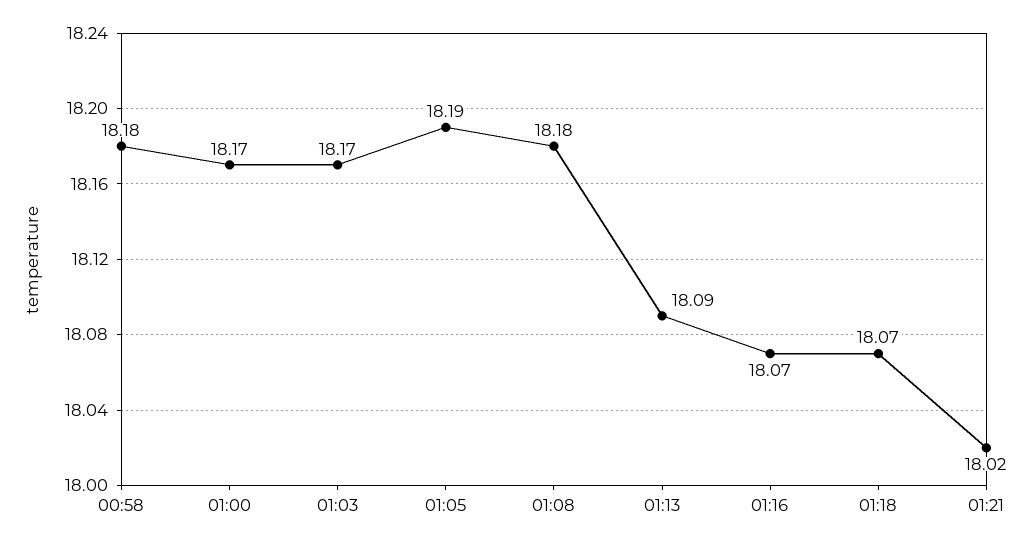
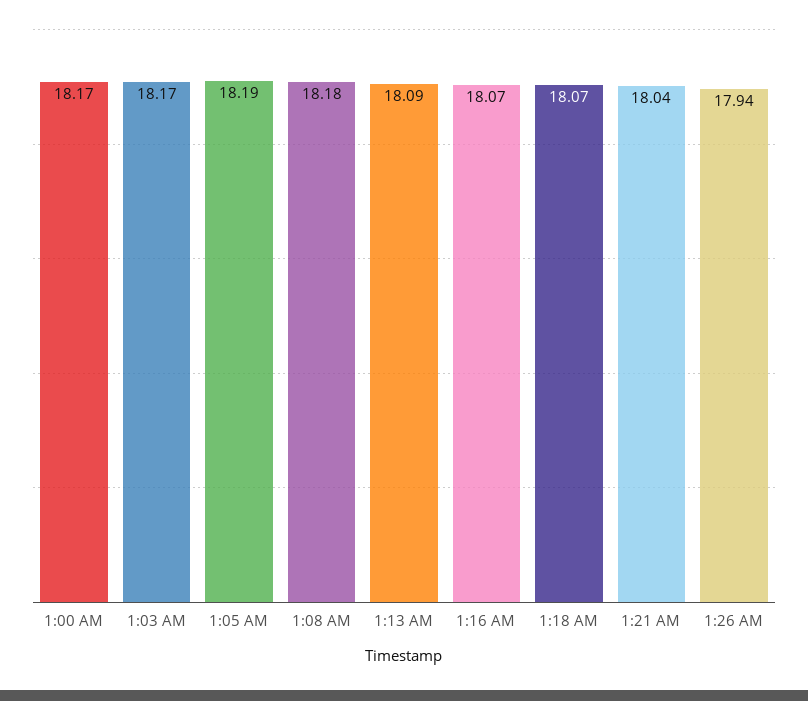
00:58: 18.18 -> none
01:21: 18.02 -> 18.04
1:26 AM: none -> 17.94

